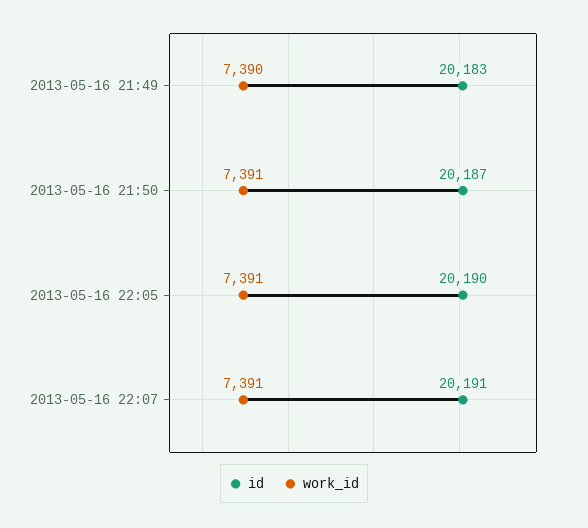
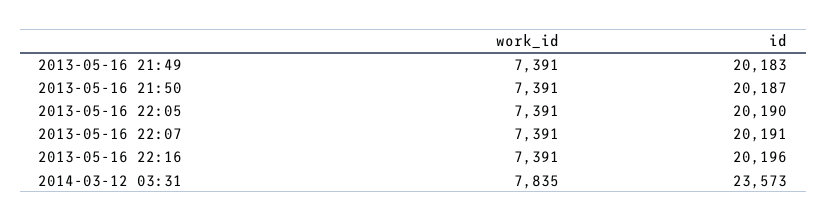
work_id, 2013-05-16 21:49: 7390 -> 7391
work_id, 2013-05-16 22:16: none -> 7391
id, 2013-05-16 22:16: none -> 20196
work_id, 2014-03-12 03:31: none -> 7835
id, 2014-03-12 03:31: none -> 23573

